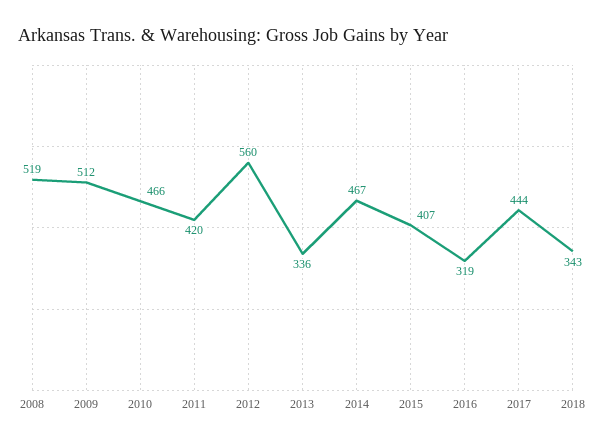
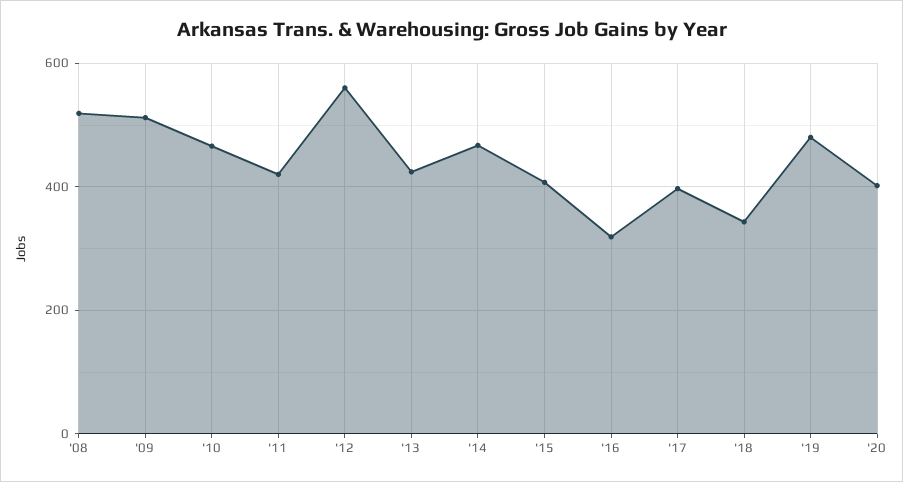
2013: 336 -> 420
2017: 444 -> 400
'19: none -> 480
'20: none -> 400

